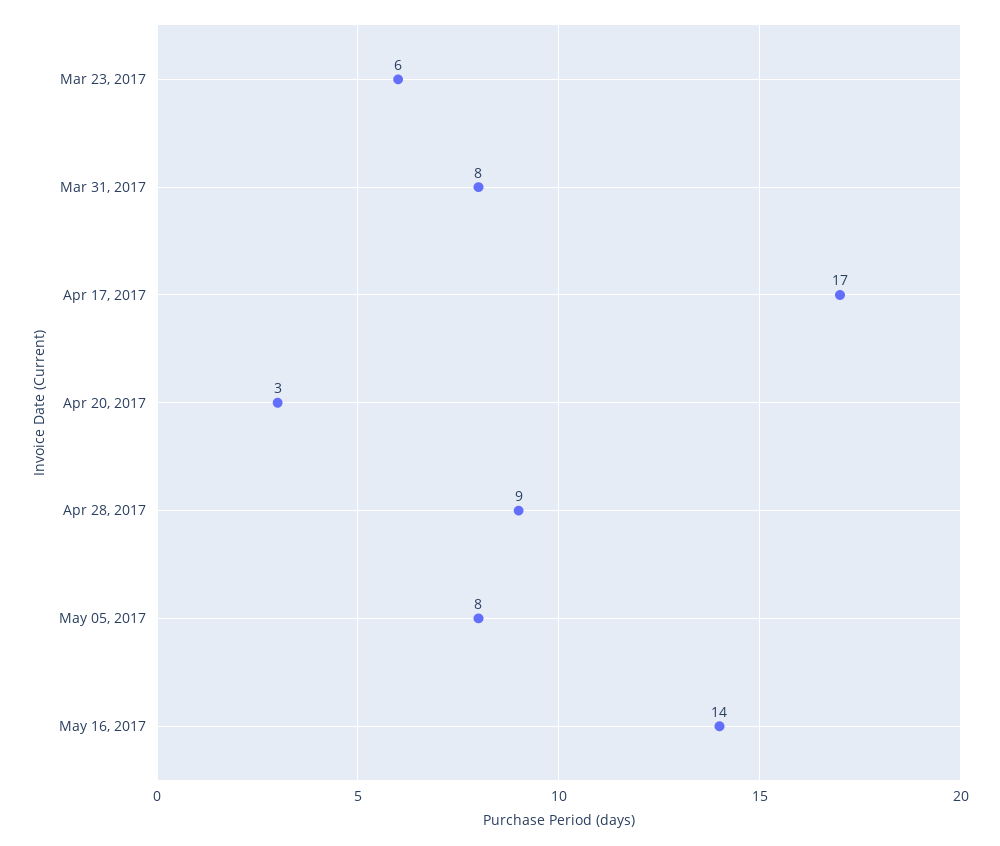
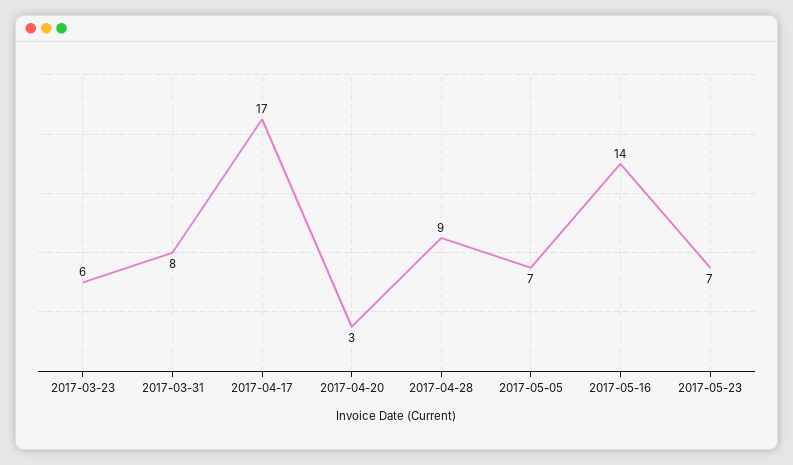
May 05, 2017: 8 -> 7
2017-05-23: none -> 7

